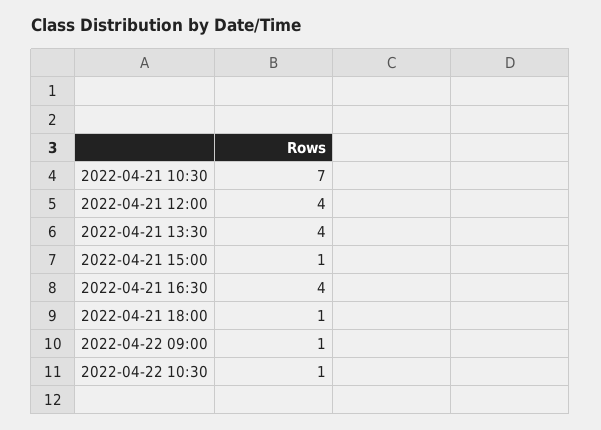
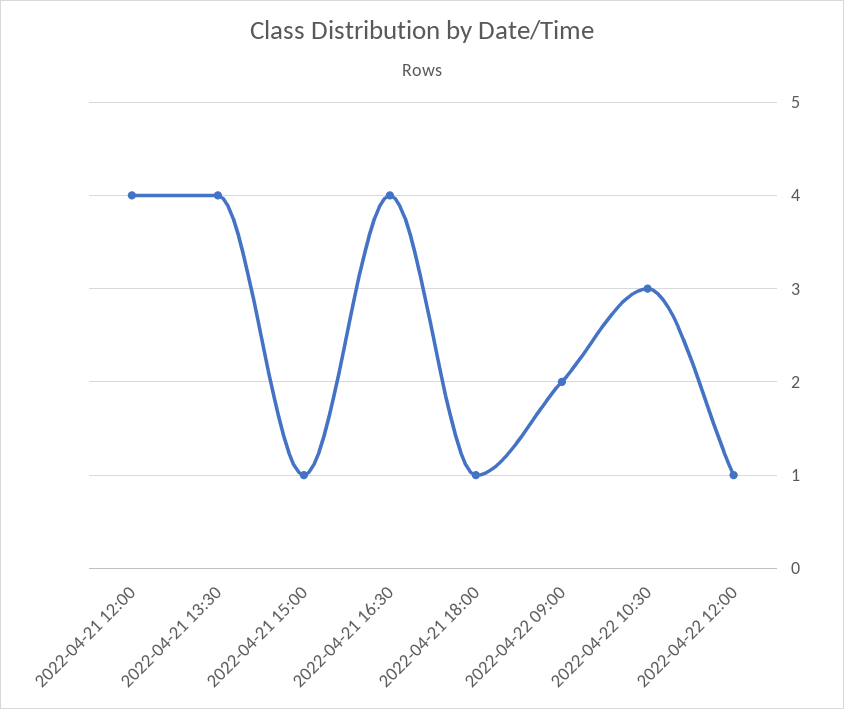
2022-04-21 10:30: 7 -> none
2022-04-22 09:00: 1 -> 2
2022-04-22 10:30: 1 -> 3
2022-04-22 12:00: none -> 1

